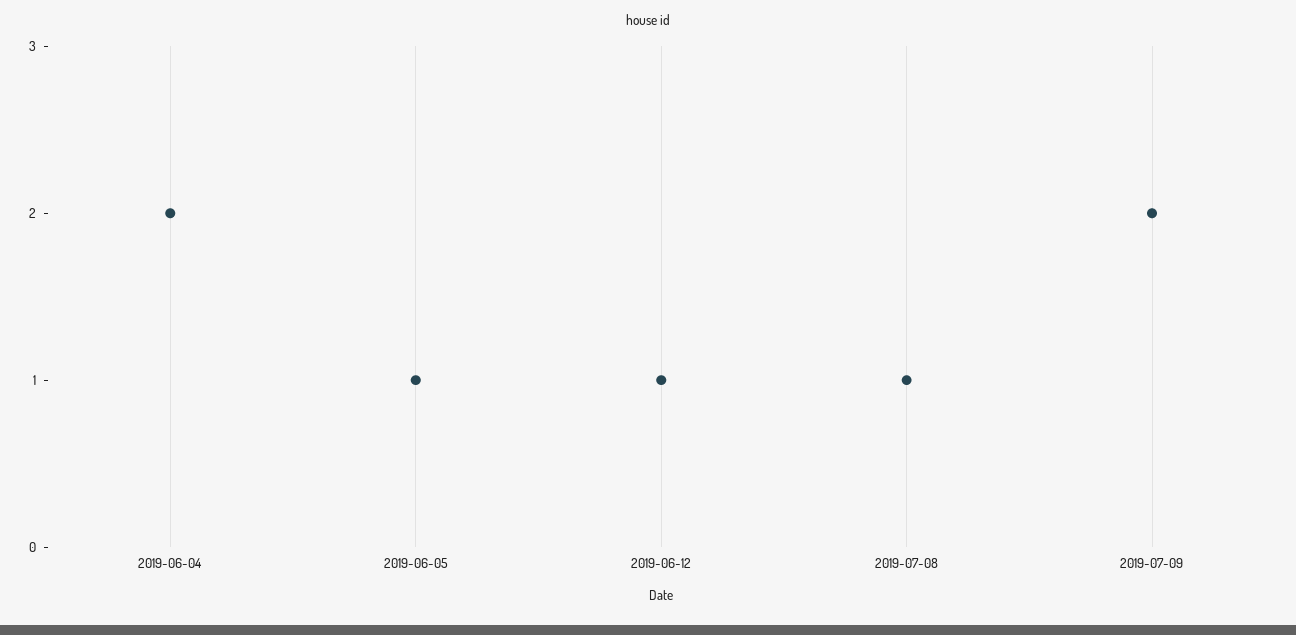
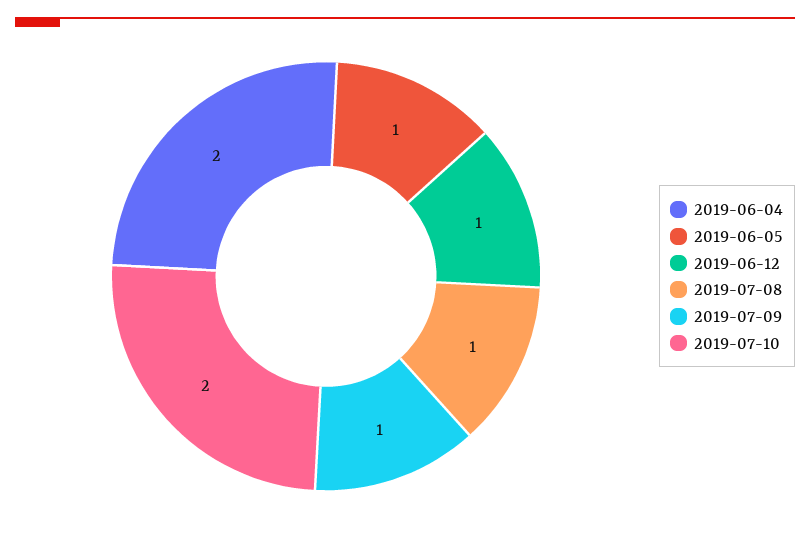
2019-07-09: 2 -> 1
2019-07-10: none -> 2

